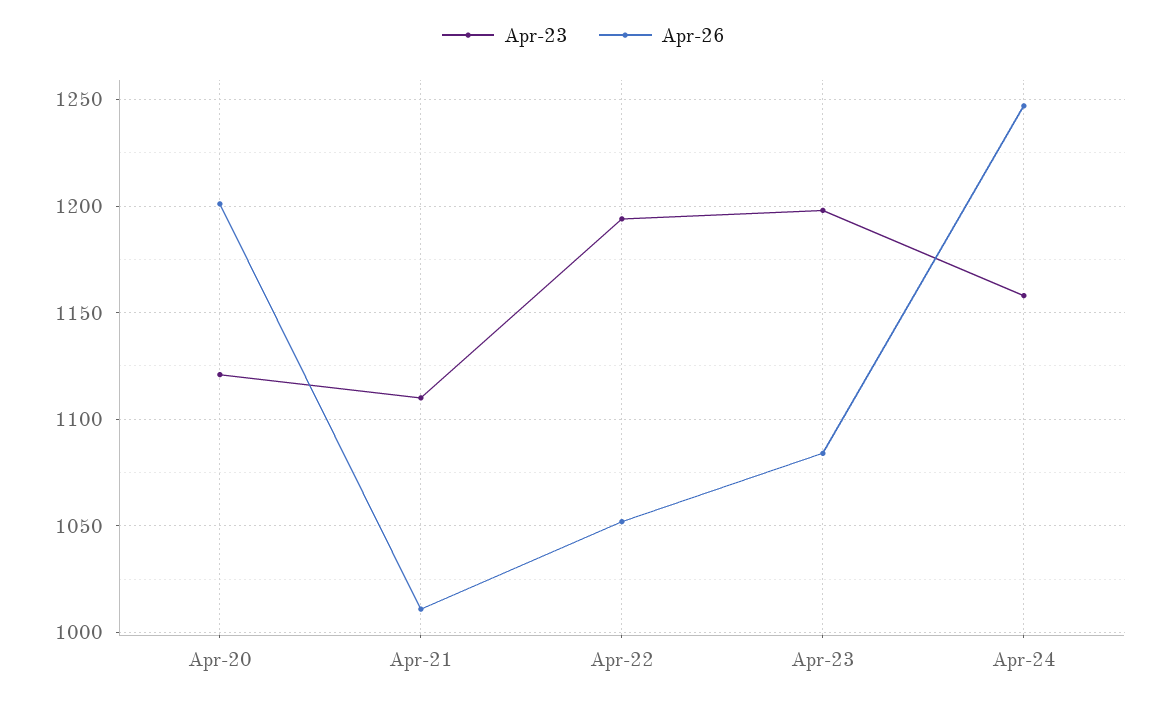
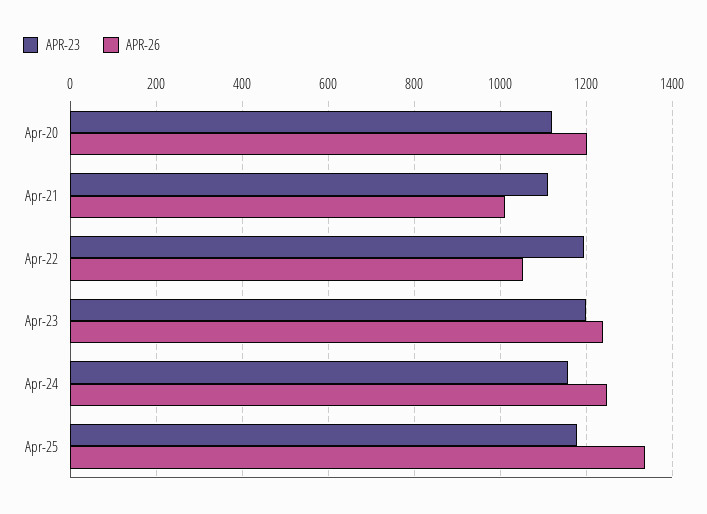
Apr-26, Apr-23: 1085 -> 1240
Apr-23, Apr-25: none -> 1180
Apr-26, Apr-25: none -> 1340

